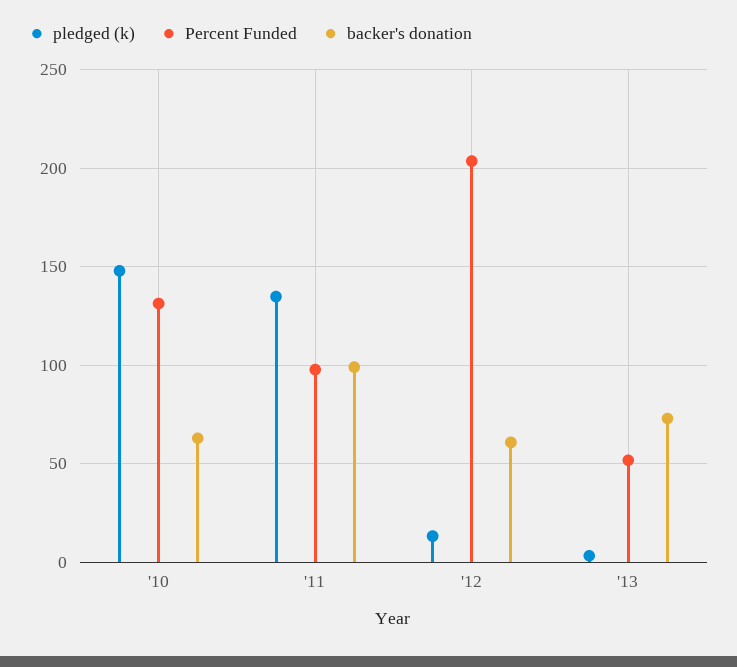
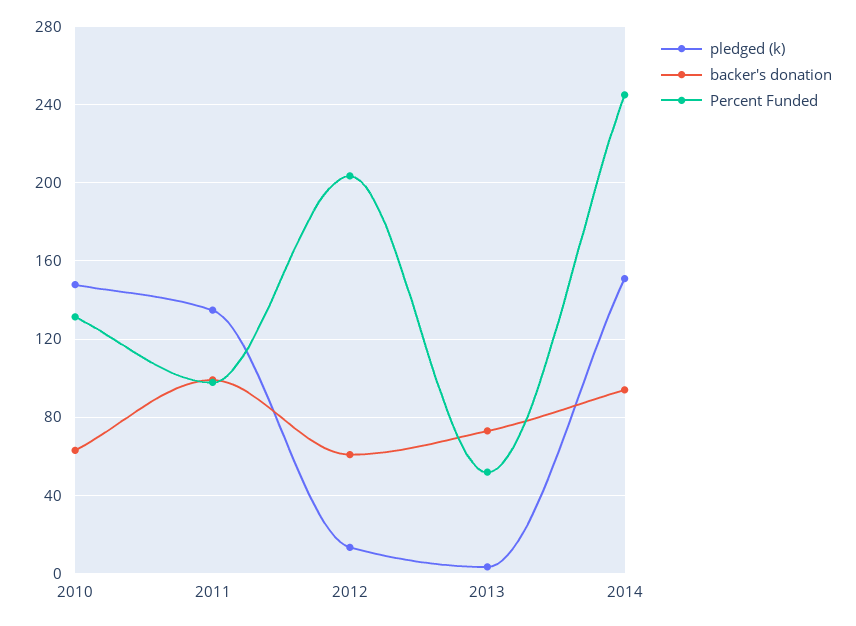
pledged (k), 2014: none -> 150
backer's donation, 2014: none -> 95
Percent Funded, 2014: none -> 245

